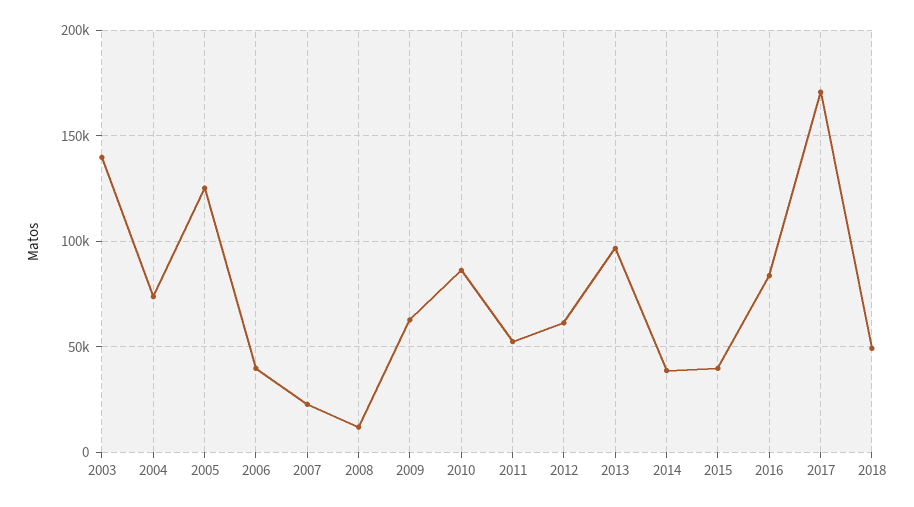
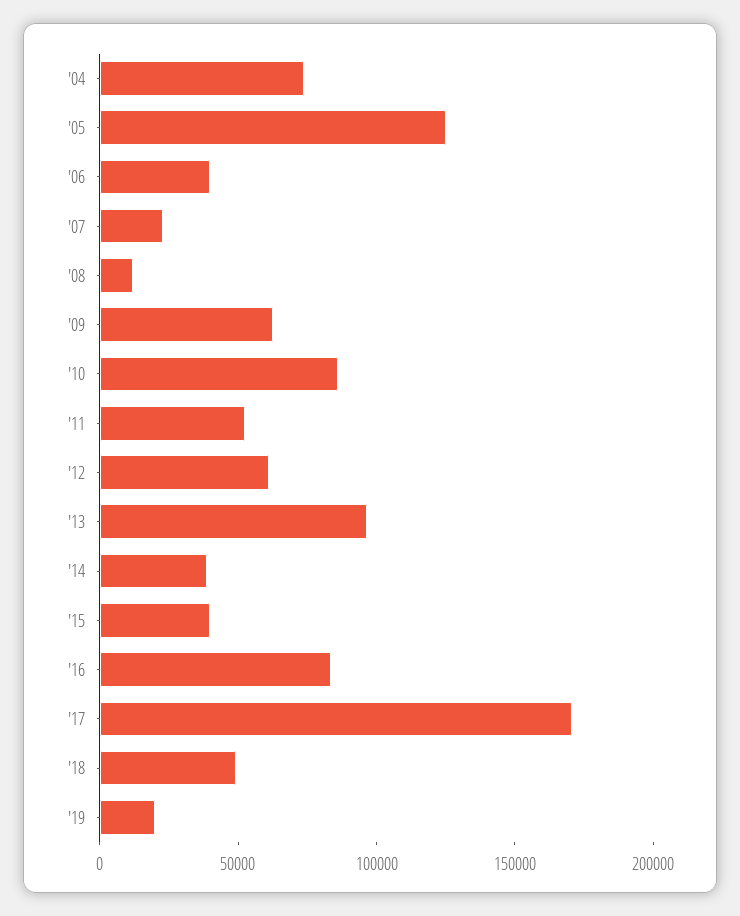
2003: 140000 -> none
'19: none -> 20000

